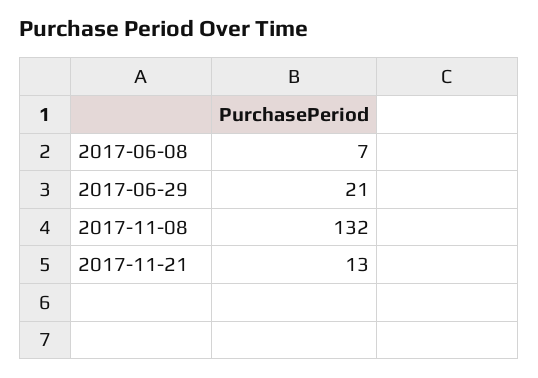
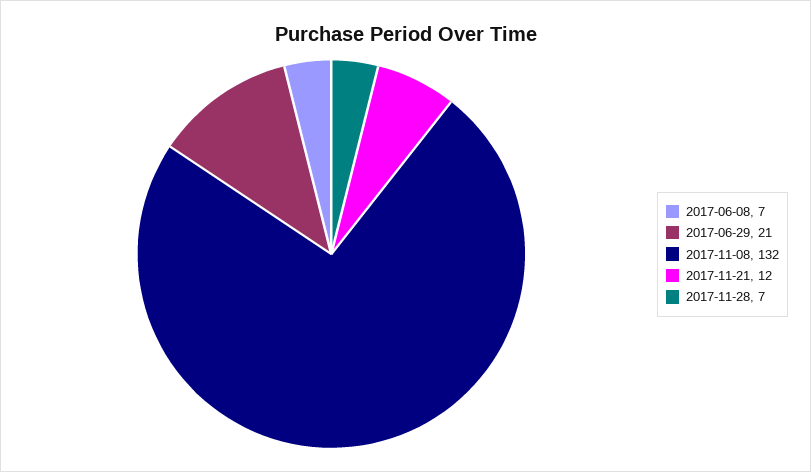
2017-11-21: 13 -> 12
2017-11-28: none -> 7

